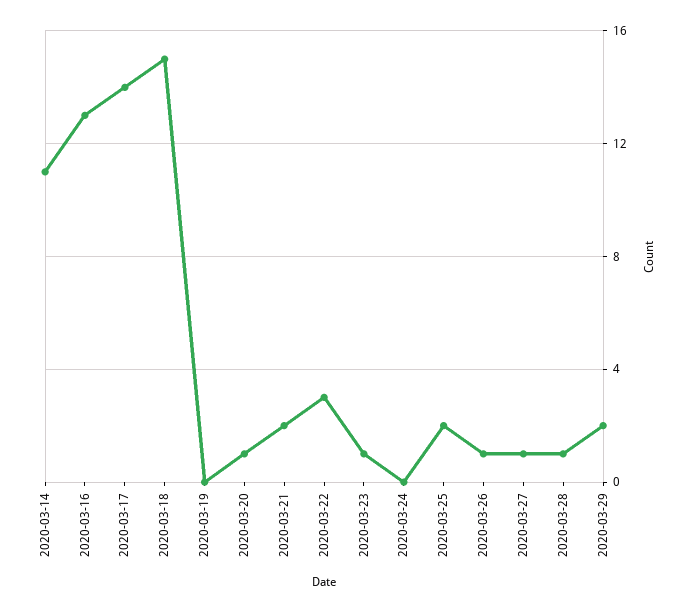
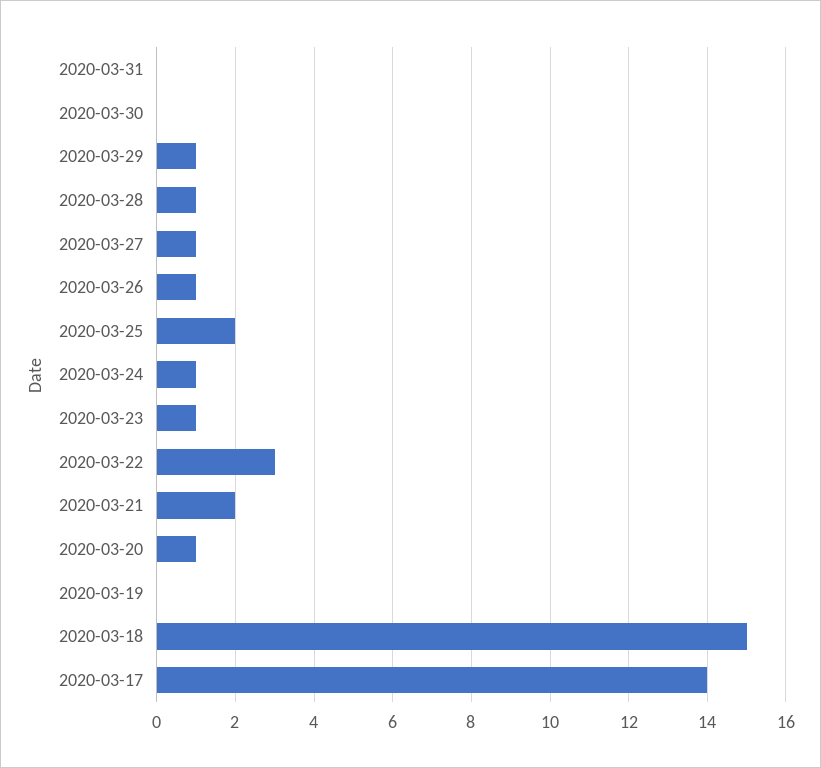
2020-03-14: 11 -> none
2020-03-16: 13 -> none
2020-03-24: 0 -> 1
2020-03-29: 2 -> 1
2020-03-31: none -> 0
2020-03-30: none -> 0

